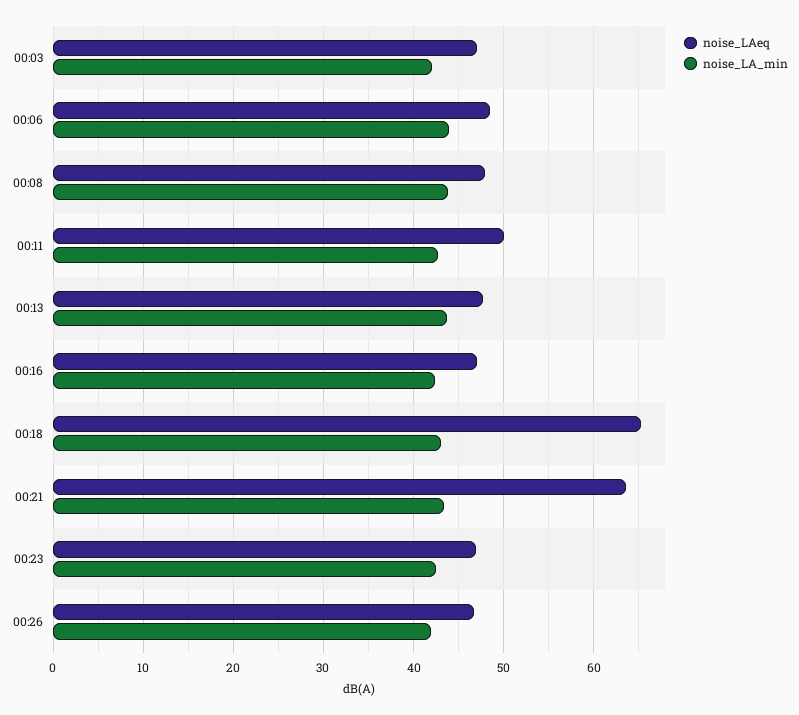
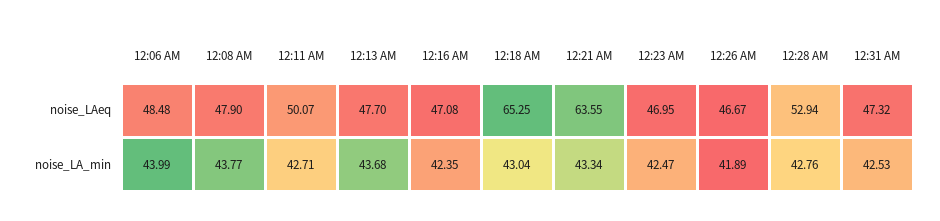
noise_LAeq, 00:03: 47 -> none
noise_LA_min, 00:03: 42 -> none
noise_LAeq, 12:28 AM: none -> 52.94
noise_LAeq, 12:31 AM: none -> 47.32
noise_LA_min, 12:28 AM: none -> 42.76
noise_LA_min, 12:31 AM: none -> 42.53

